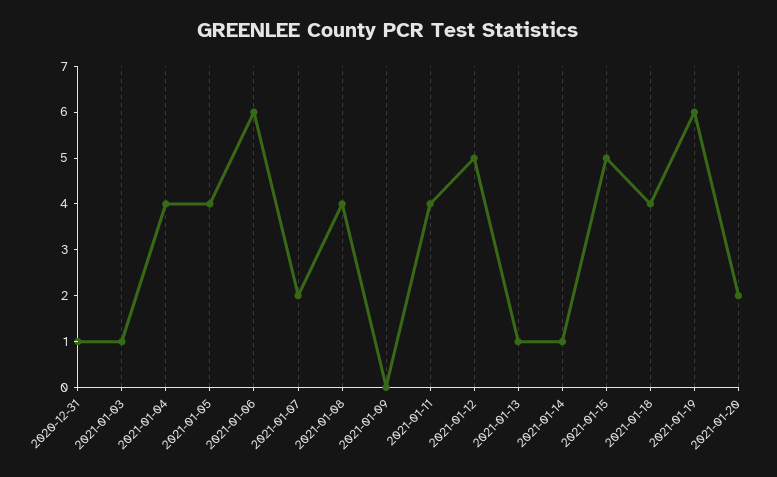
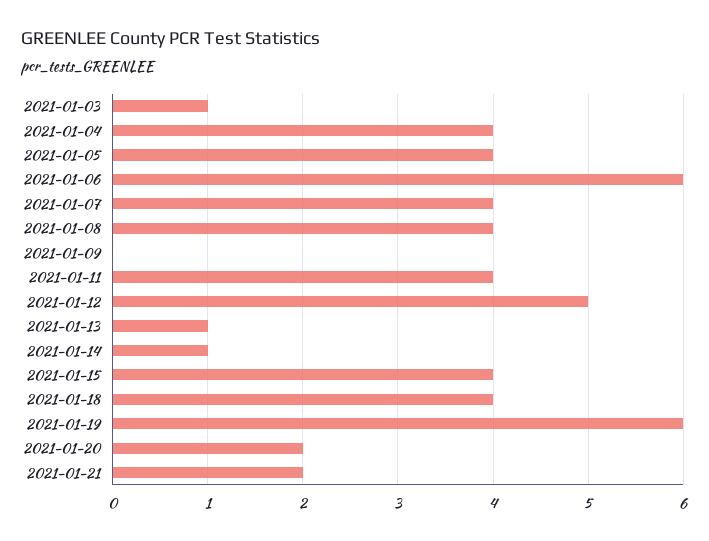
2020-12-31: 1 -> none
2021-01-07: 2 -> 4
2021-01-15: 5 -> 4
2021-01-21: none -> 2

